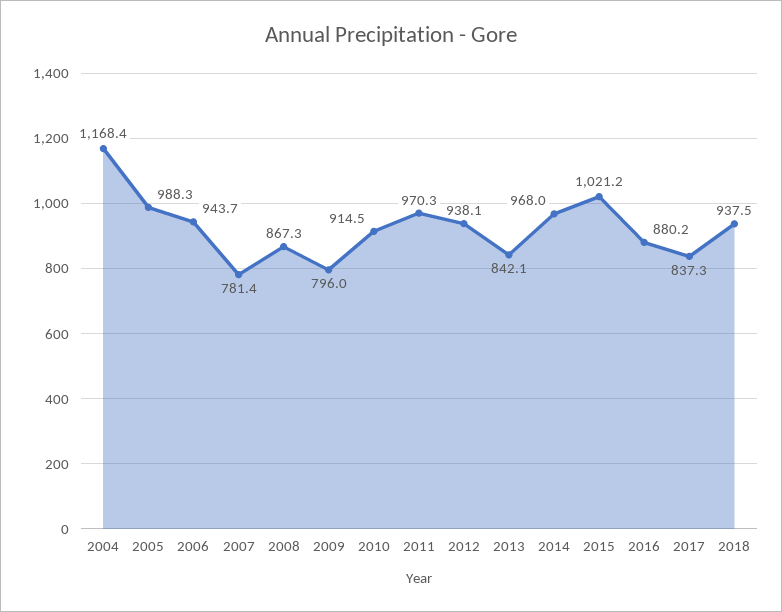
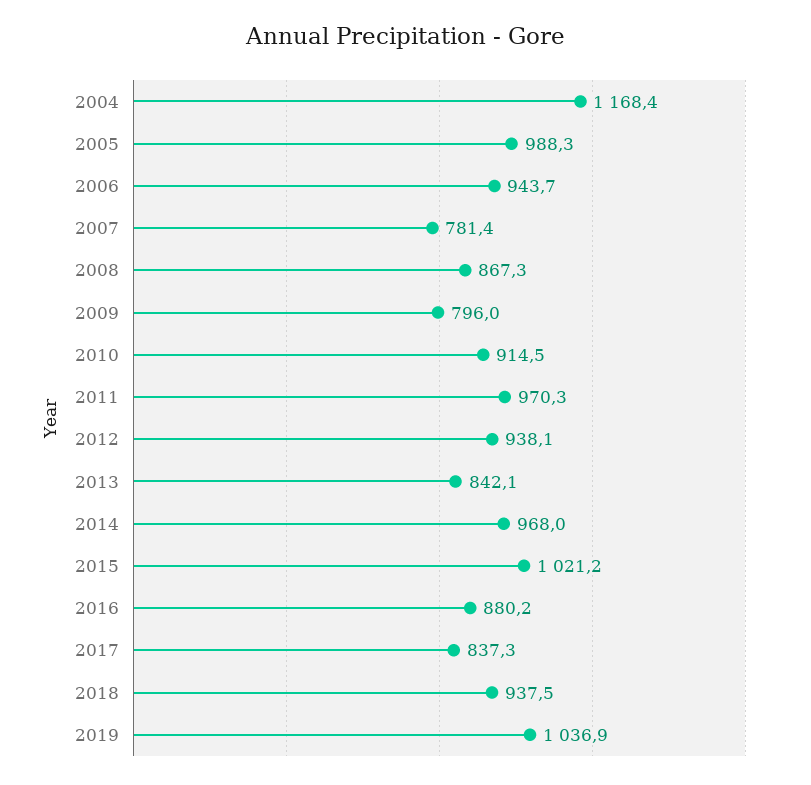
2019: none -> 1036.9

